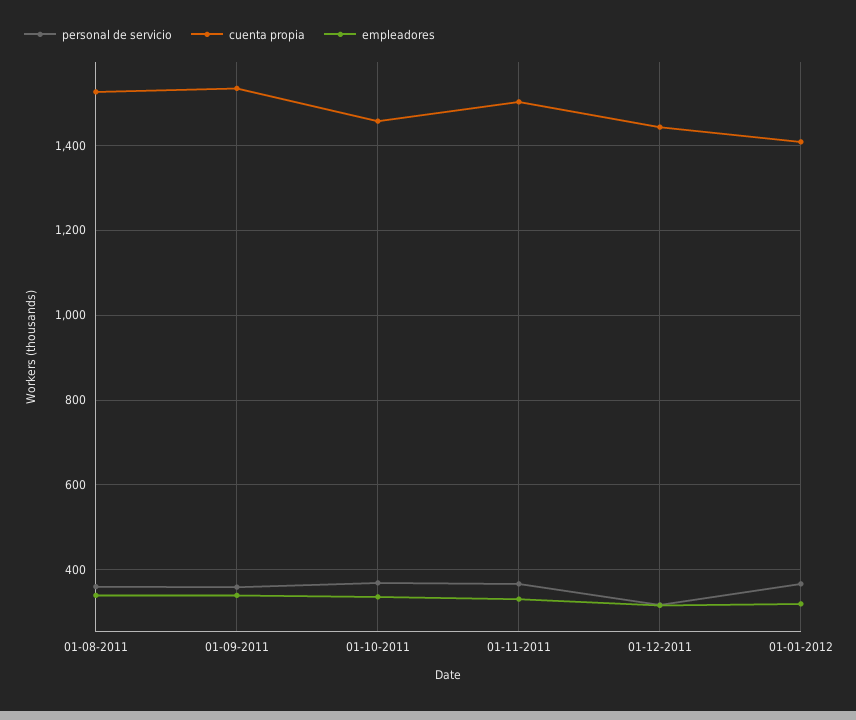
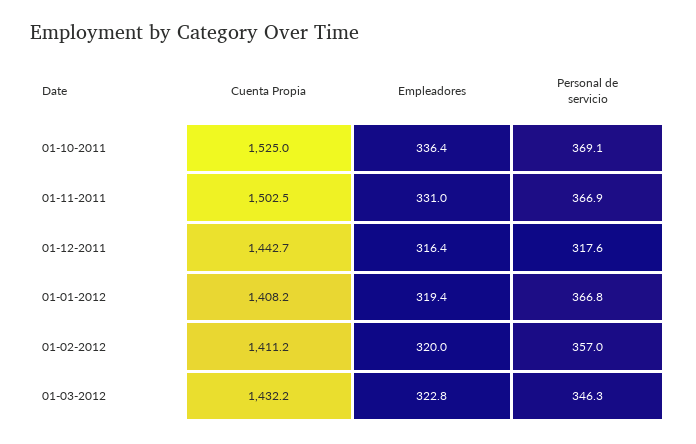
personal de servicio, 01-08-2011: 360 -> none
cuenta propia, 01-08-2011: 1520 -> none
empleadores, 01-08-2011: 340 -> none
personal de servicio, 01-09-2011: 360 -> none
cuenta propia, 01-09-2011: 1540 -> none
empleadores, 01-09-2011: 340 -> none
cuenta propia, 01-10-2011: 1460 -> 1525
cuenta propia, 01-02-2012: none -> 1411.2
empleadores, 01-02-2012: none -> 320
personal de servicio, 01-02-2012: none -> 357
cuenta propia, 01-03-2012: none -> 1432.2
empleadores, 01-03-2012: none -> 322.8
personal de servicio, 01-03-2012: none -> 346.3

